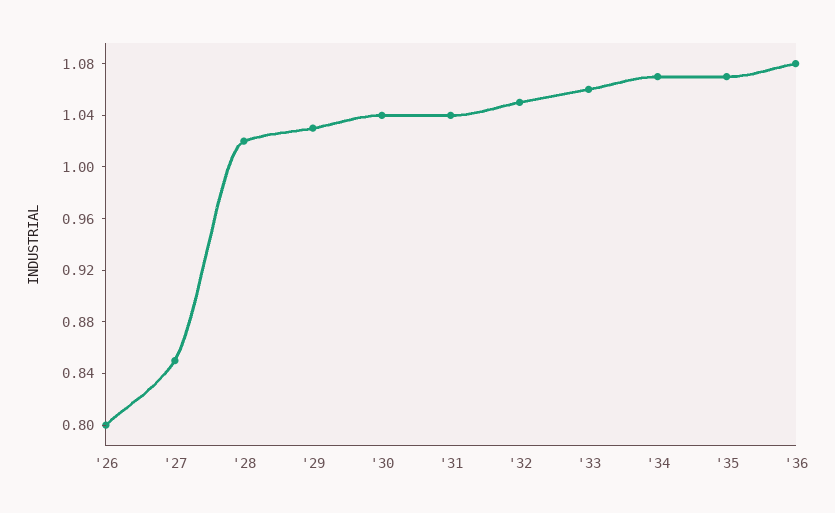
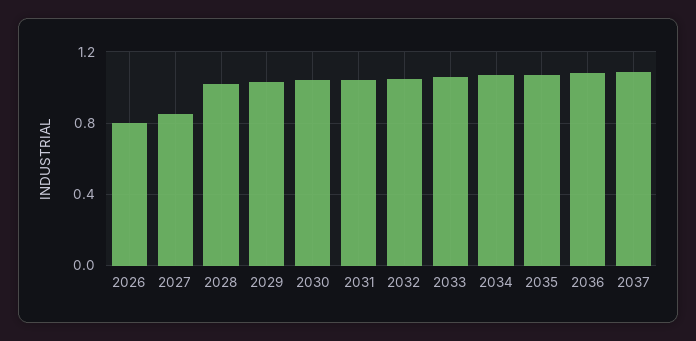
2037: none -> 1.1

